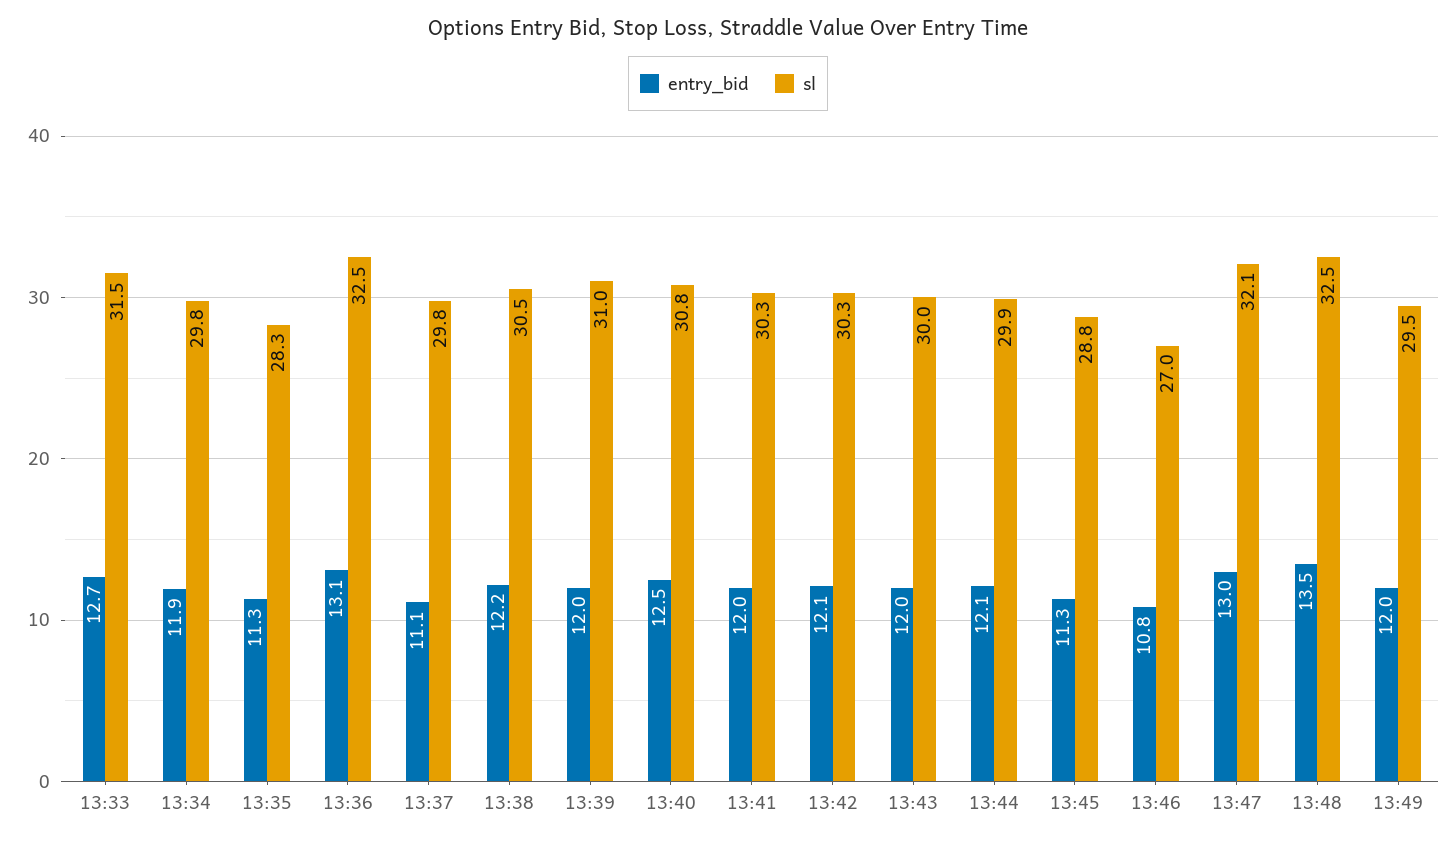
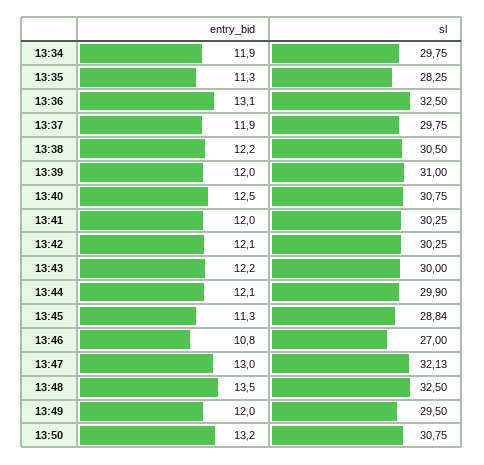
entry_bid, 13:33: 12.7 -> none
sl, 13:33: 31.5 -> none
entry_bid, 13:37: 11.1 -> 11.9
entry_bid, 13:43: 12 -> 12.2
entry_bid, 13:50: none -> 13.2
sl, 13:50: none -> 30.75

